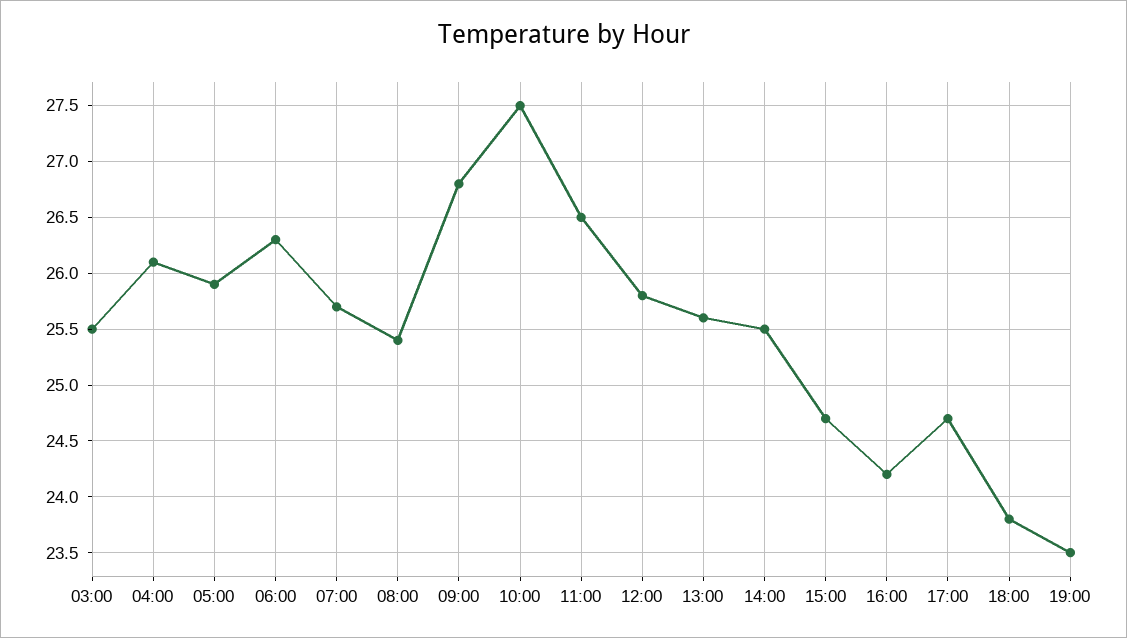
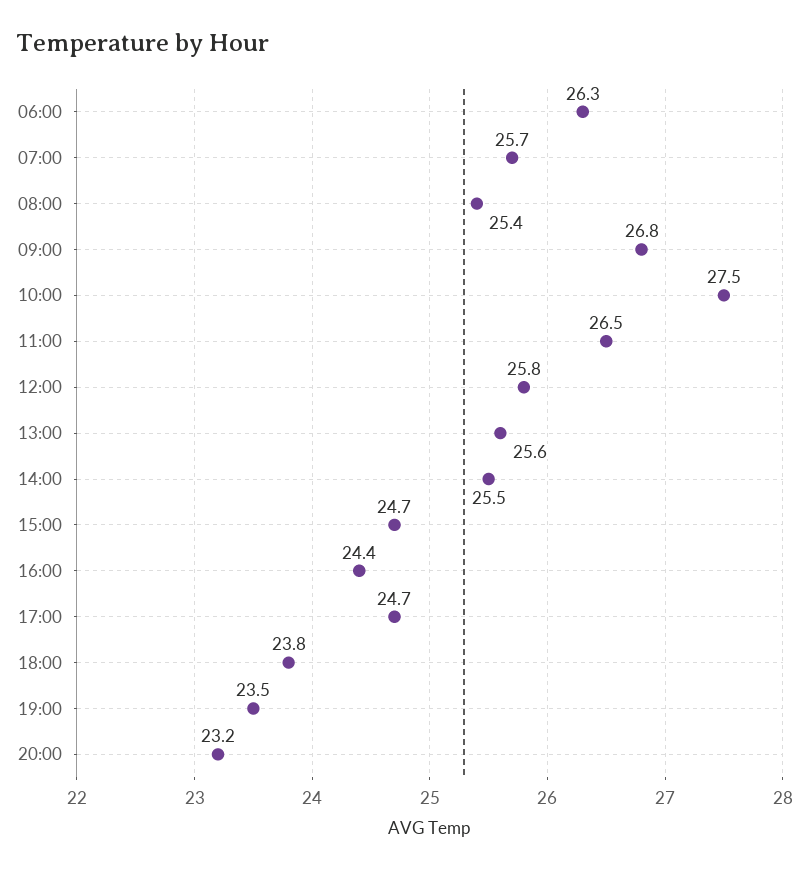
03:00: 25.5 -> none
04:00: 26.1 -> none
05:00: 25.9 -> none
16:00: 24.2 -> 24.4
20:00: none -> 23.2

